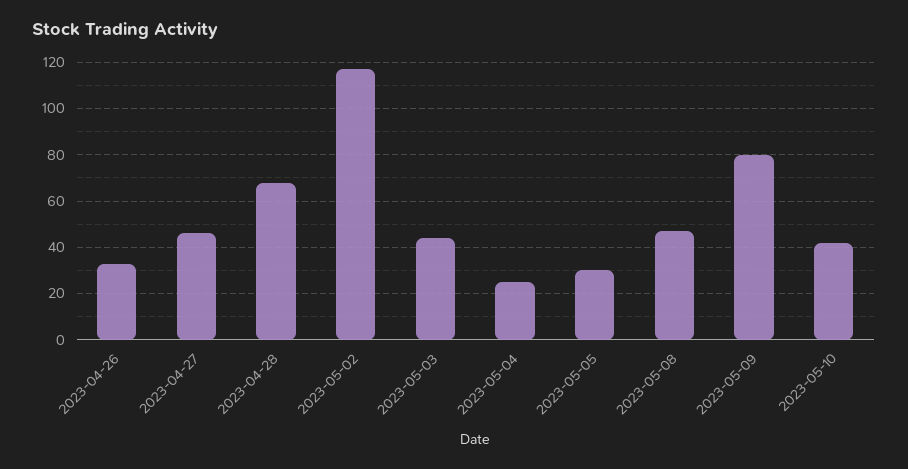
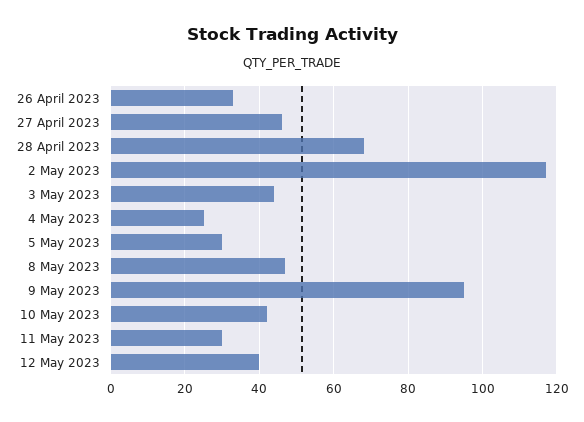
2023-05-09: 80 -> 95
11 May 2023: none -> 30
12 May 2023: none -> 40

